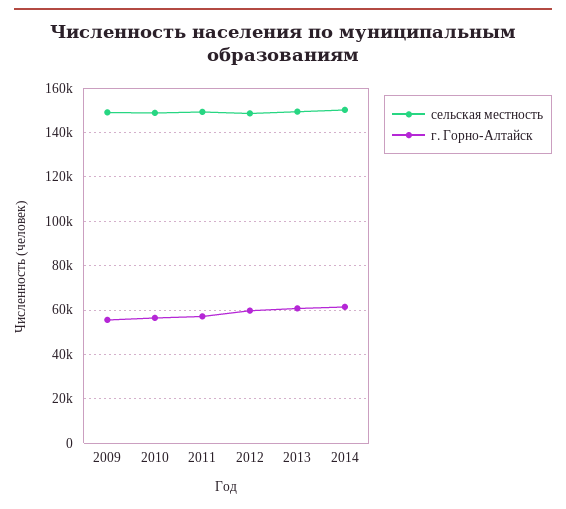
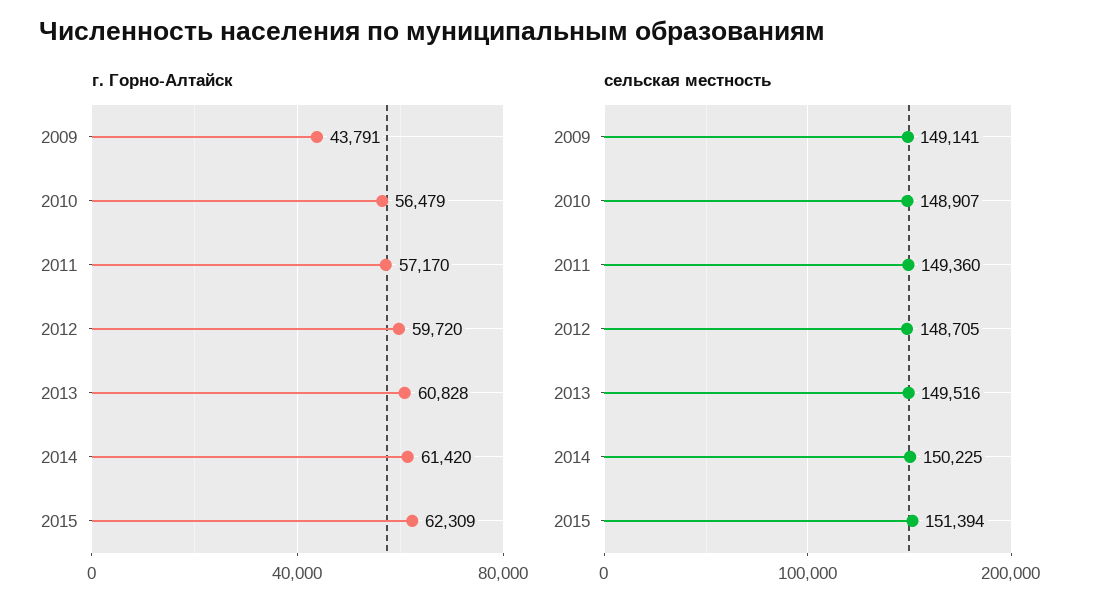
г. Горно-Алтайск, 2009: 55000 -> 43791
г. Горно-Алтайск, 2015: none -> 62309
сельская местность, 2015: none -> 151394

